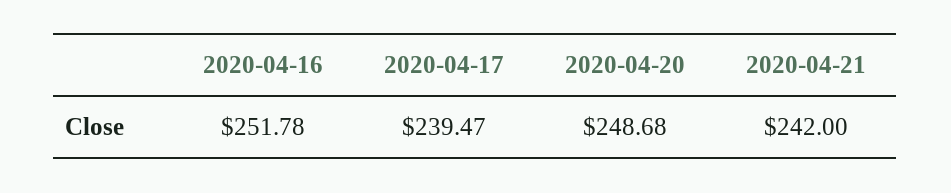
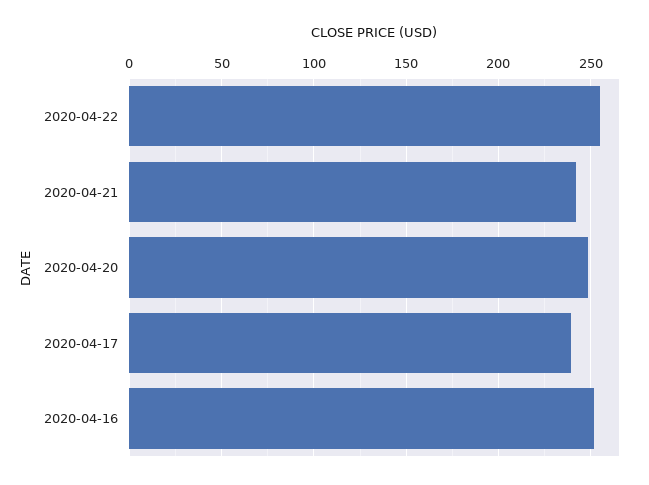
2020-04-22: none -> 255

